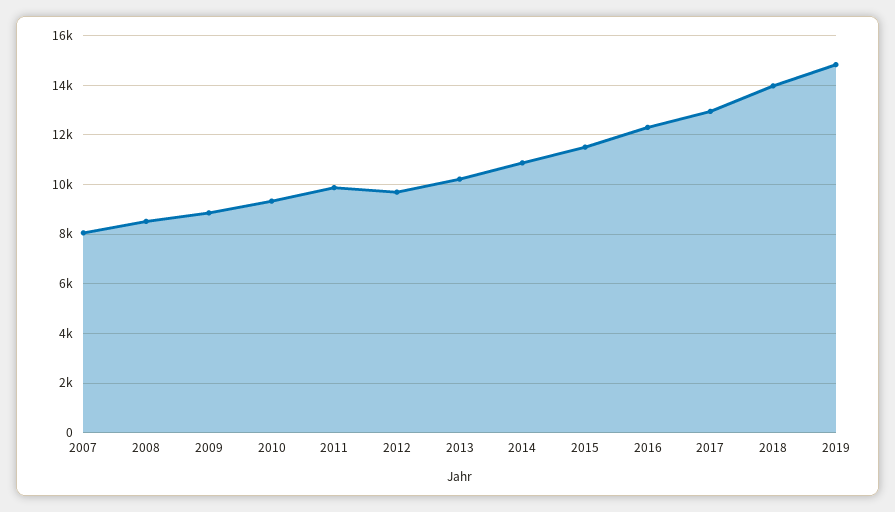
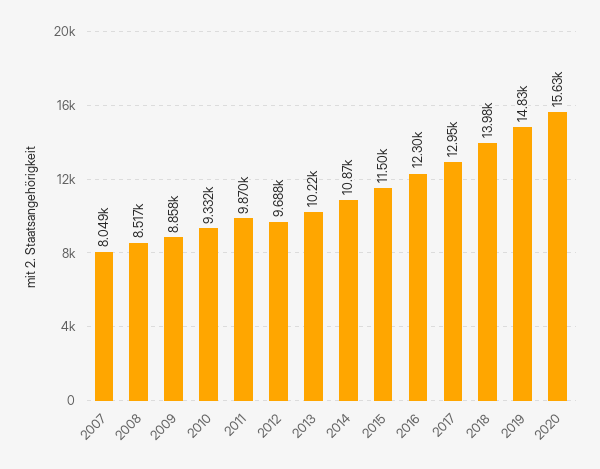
2020: none -> 15630

